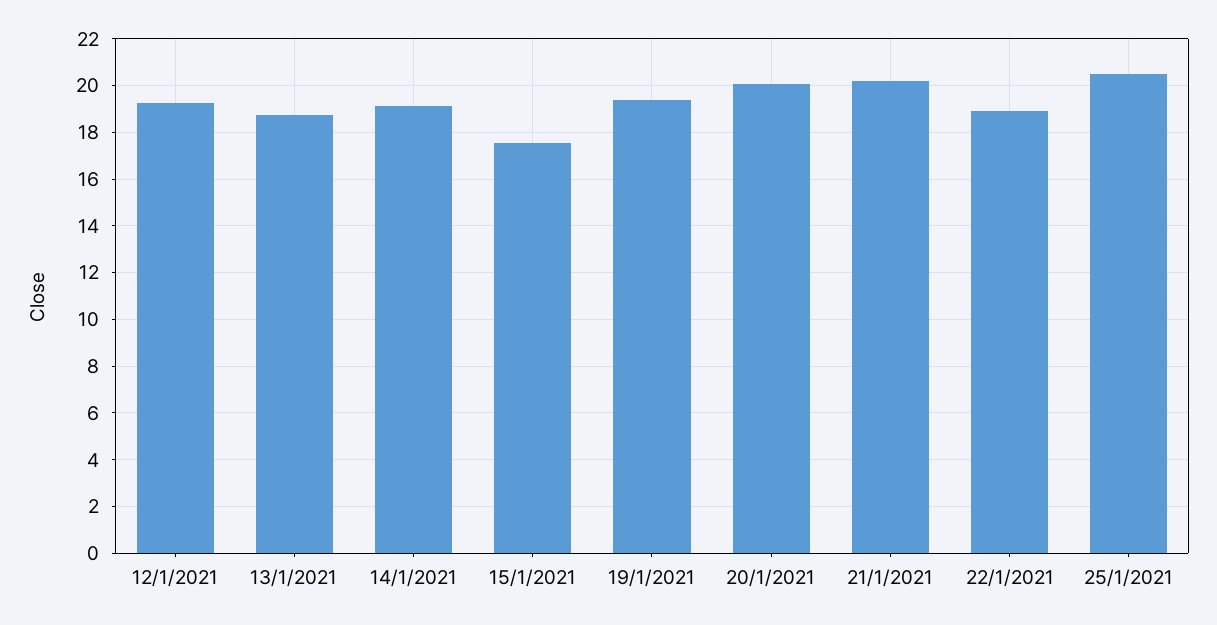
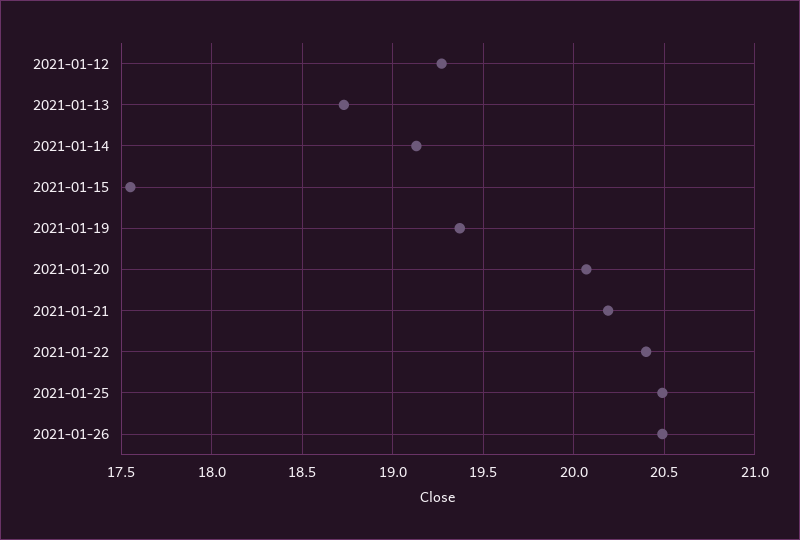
22/1/2021: 19 -> 20.4
2021-01-26: none -> 20.5

